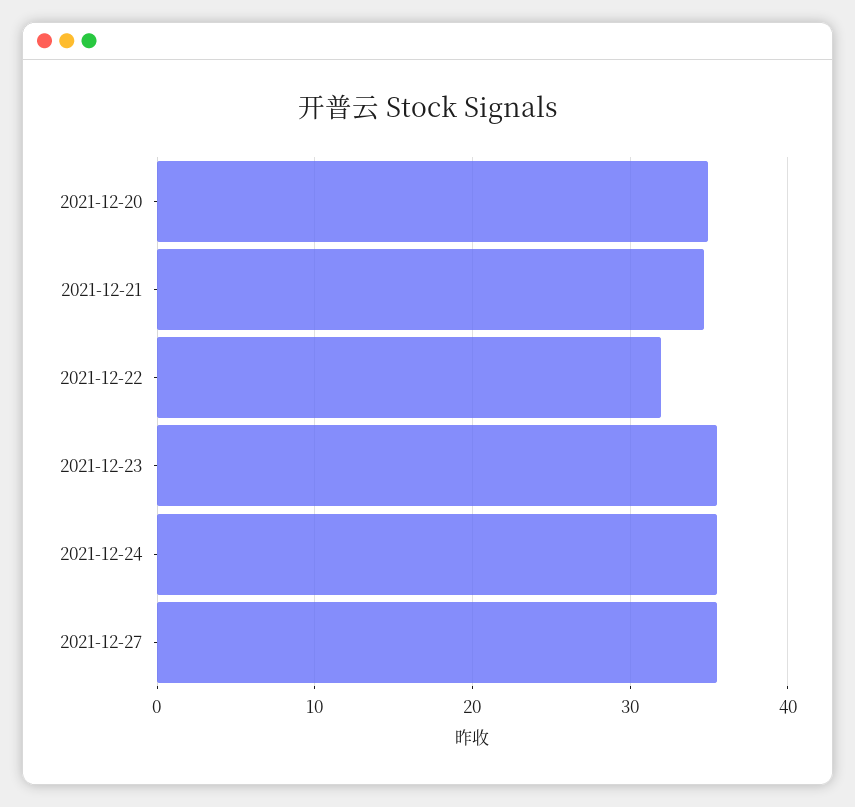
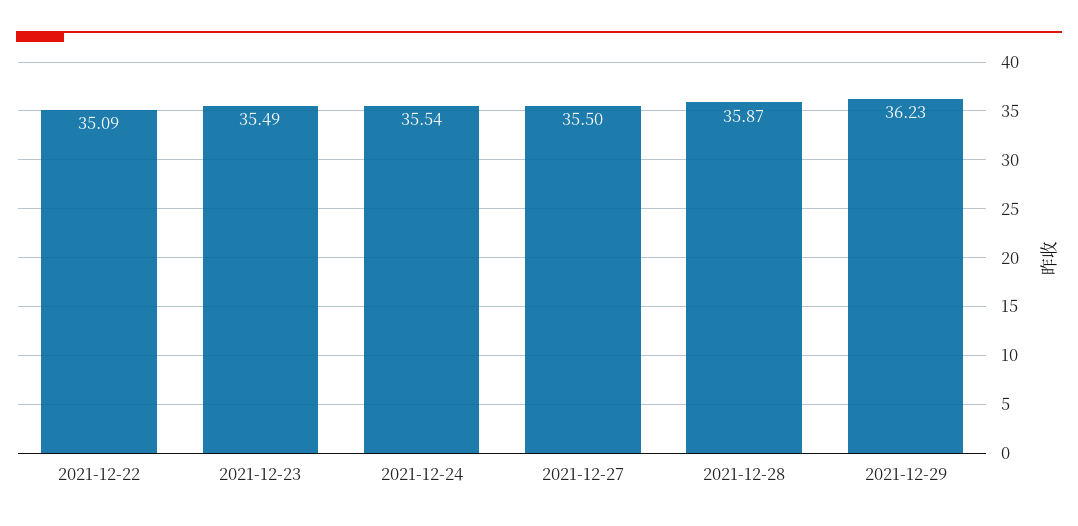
2021-12-20: 35 -> none
2021-12-21: 35 -> none
2021-12-22: 32 -> 35.09
2021-12-28: none -> 35.87
2021-12-29: none -> 36.23

